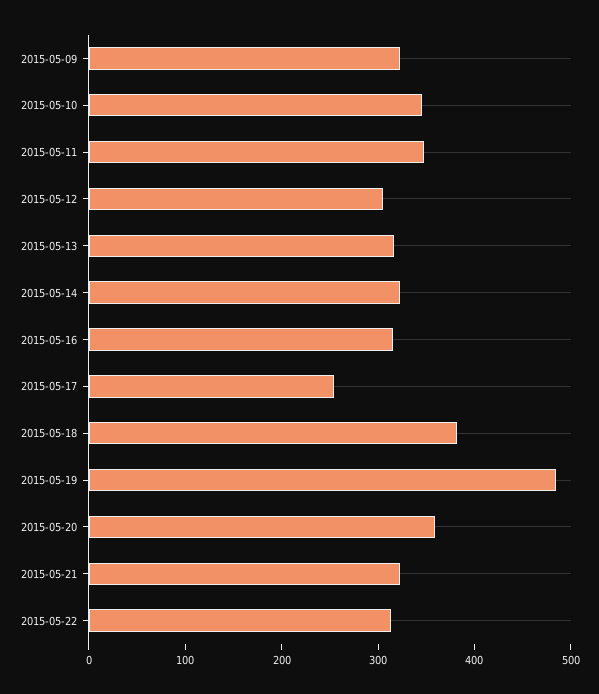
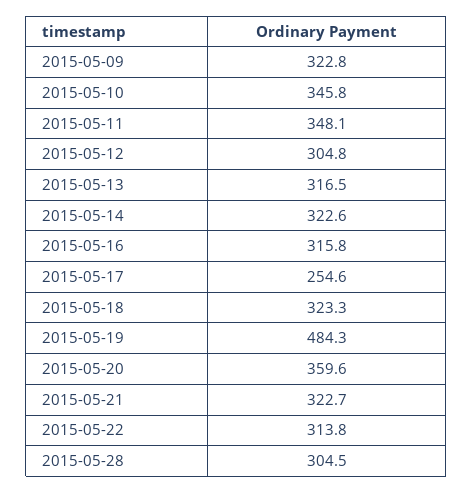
2015-05-18: 380 -> 323.3
2015-05-28: none -> 304.5

